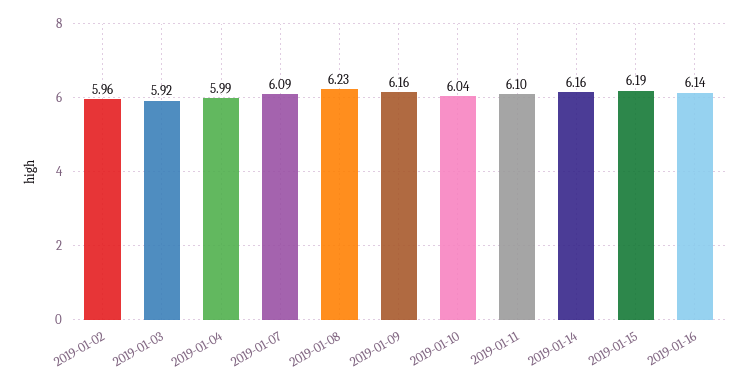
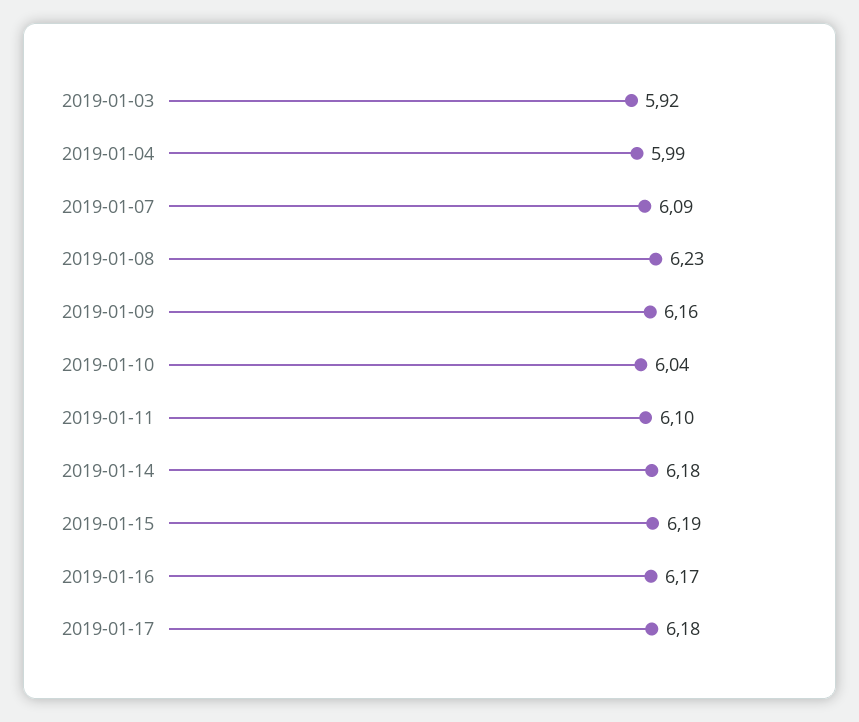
2019-01-02: 5.96 -> none
2019-01-14: 6.16 -> 6.18
2019-01-16: 6.14 -> 6.17
2019-01-17: none -> 6.18

